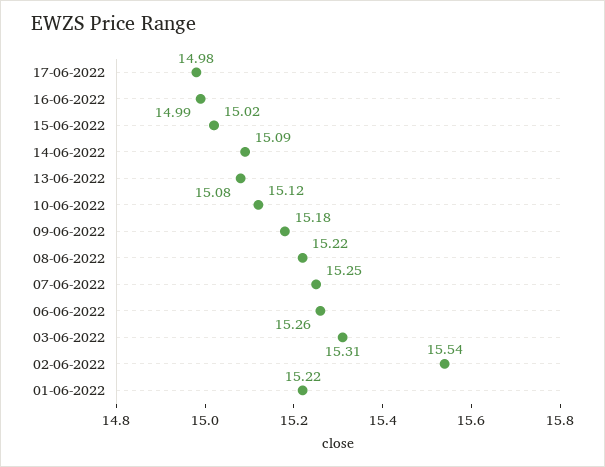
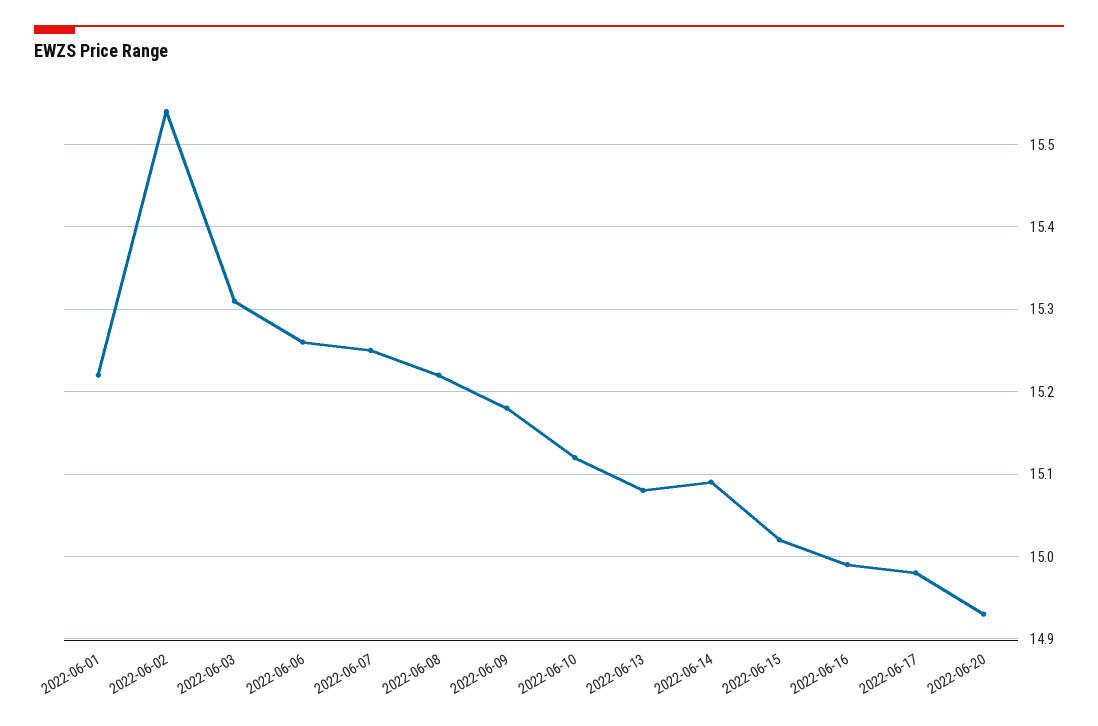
2022-06-20: none -> 14.93

